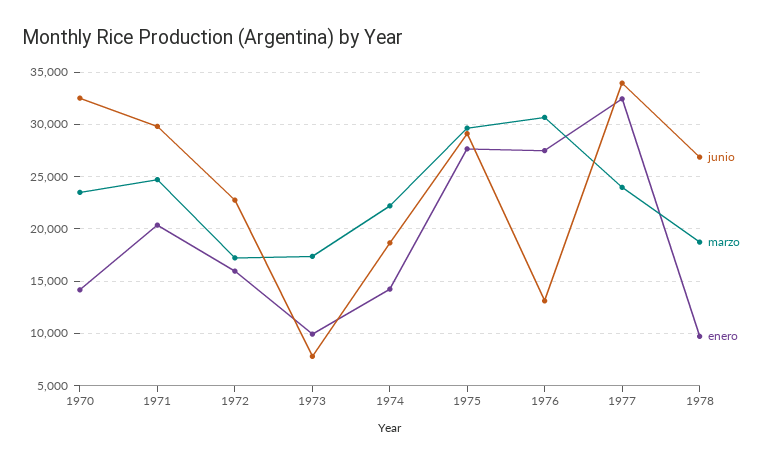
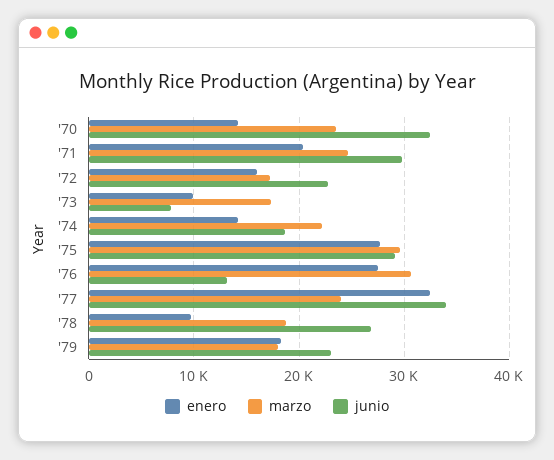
enero, '79: none -> 18000
marzo, '79: none -> 18000
junio, '79: none -> 23000

